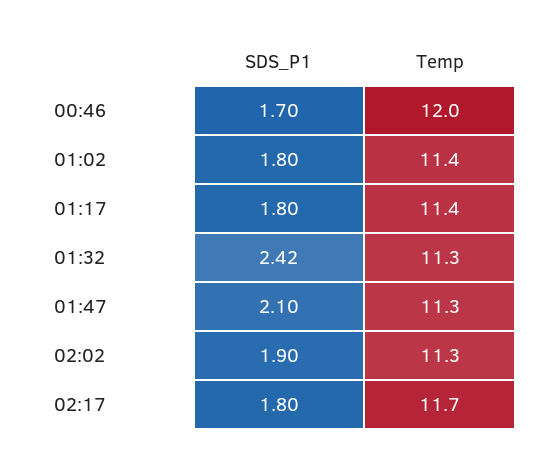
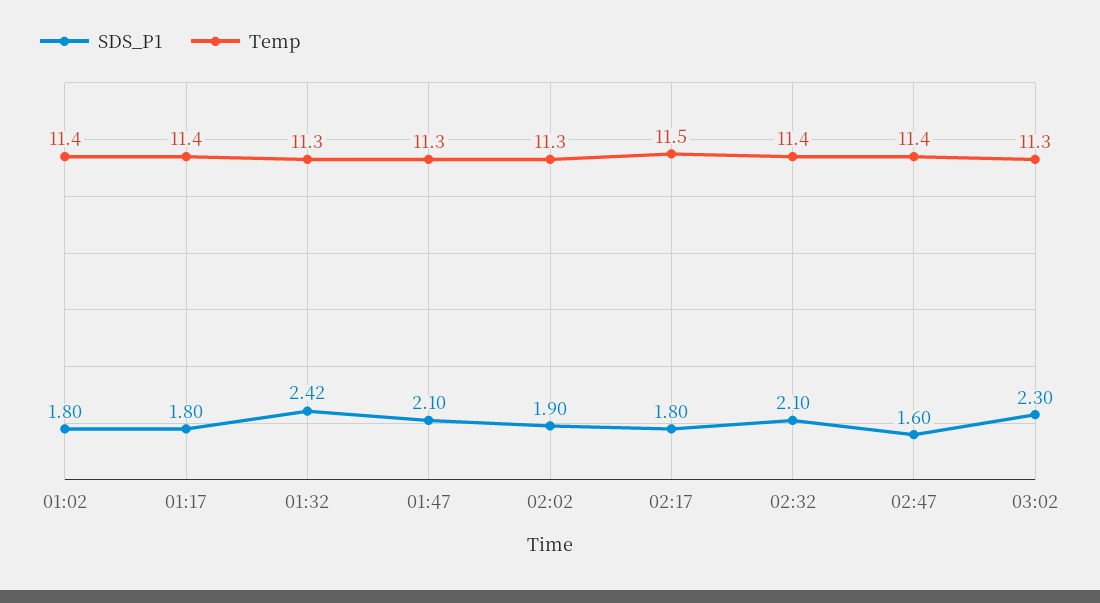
SDS_P1, 00:46: 1.7 -> none
Temp, 00:46: 12 -> none
Temp, 02:17: 11.7 -> 11.5
SDS_P1, 02:32: none -> 2.1
Temp, 02:32: none -> 11.4
SDS_P1, 02:47: none -> 1.6
Temp, 02:47: none -> 11.4
SDS_P1, 03:02: none -> 2.3
Temp, 03:02: none -> 11.3

